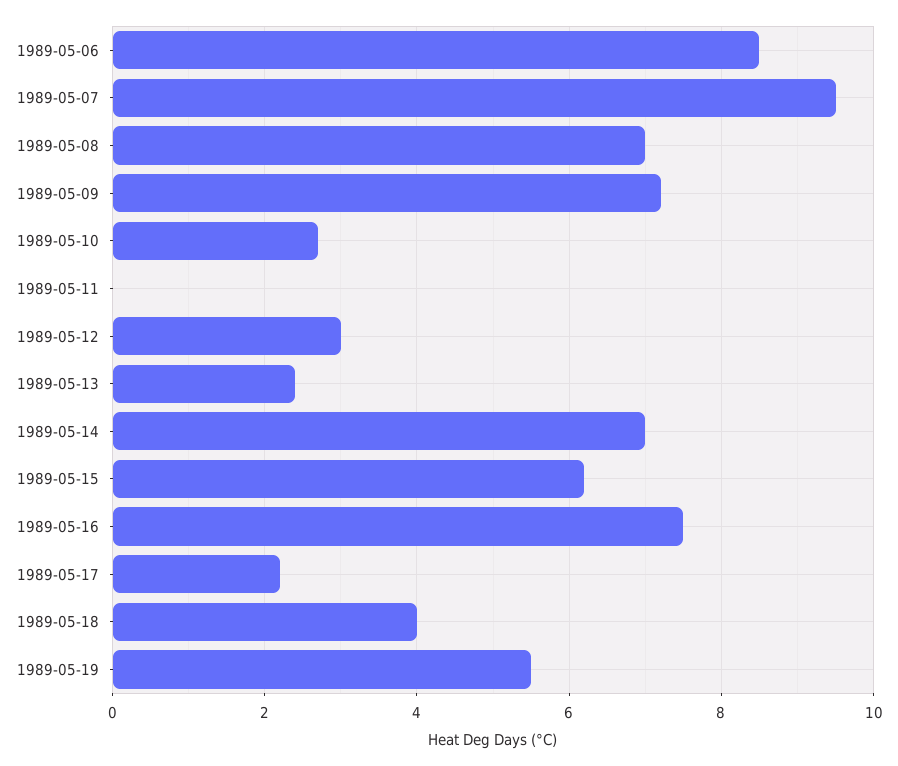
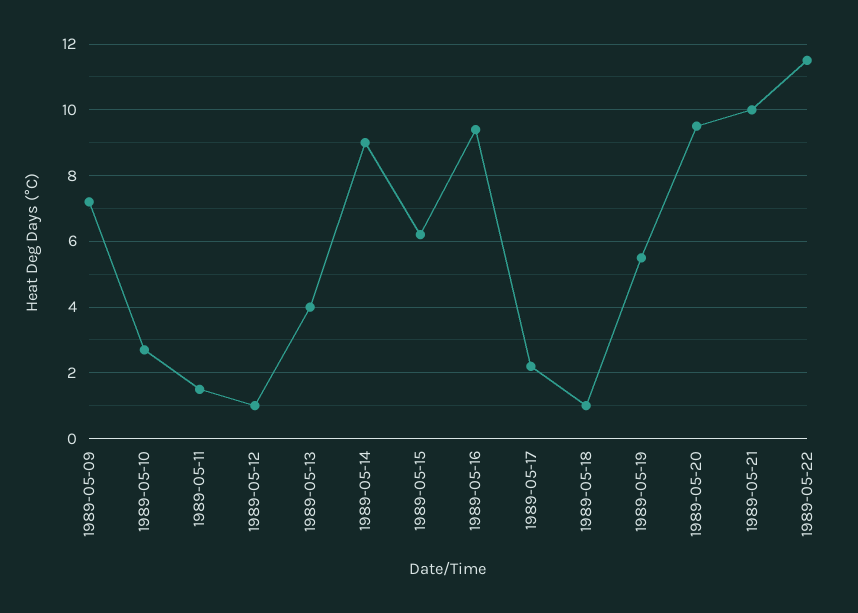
1989-05-06: 8.5 -> none
1989-05-07: 9.5 -> none
1989-05-08: 7 -> none
1989-05-11: 0 -> 1.5
1989-05-12: 3 -> 1
1989-05-13: 2.5 -> 4
1989-05-14: 7 -> 9
1989-05-16: 7.5 -> 9.5
1989-05-18: 4 -> 1
1989-05-20: none -> 9.5
1989-05-21: none -> 10
1989-05-22: none -> 11.5

